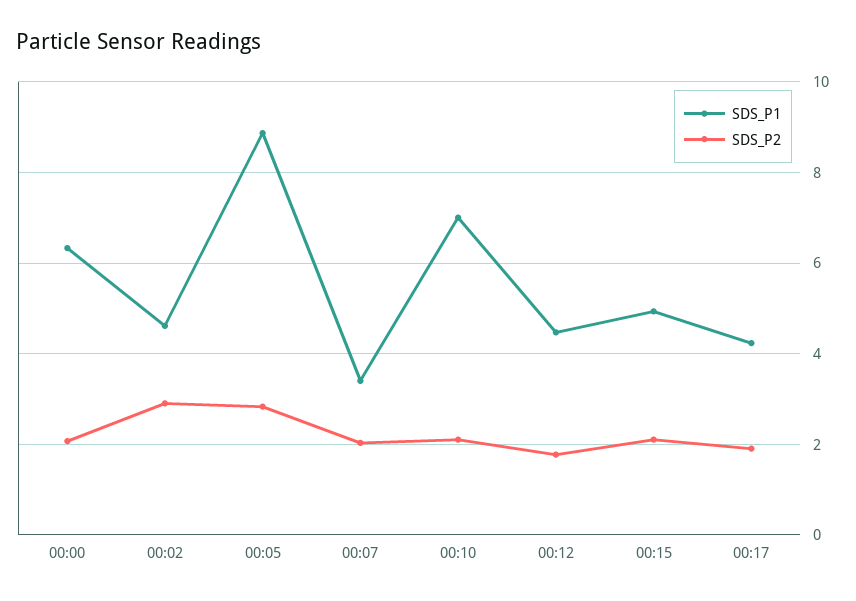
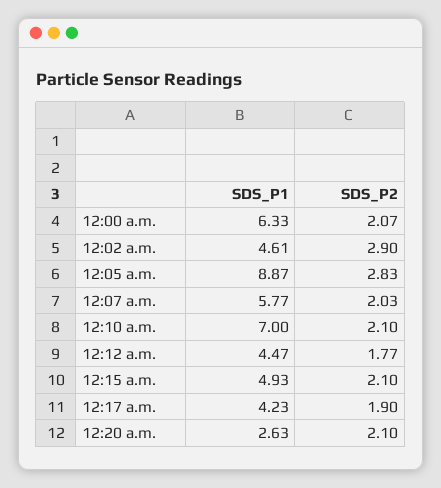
SDS_P1, 00:07: 3.4 -> 5.77
SDS_P1, 12:20 a.m.: none -> 2.63
SDS_P2, 12:20 a.m.: none -> 2.1

